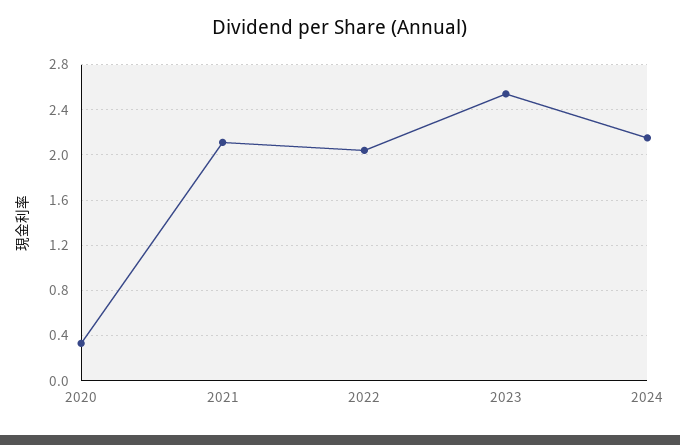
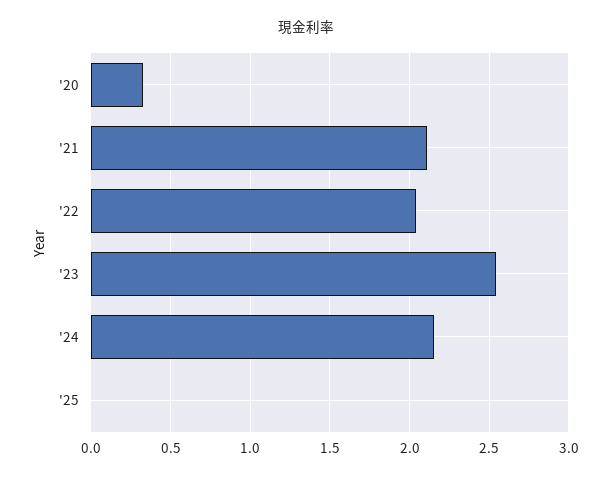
'25: none -> 0

